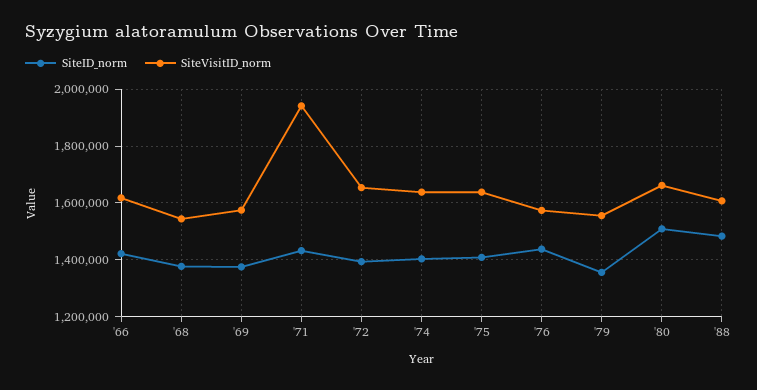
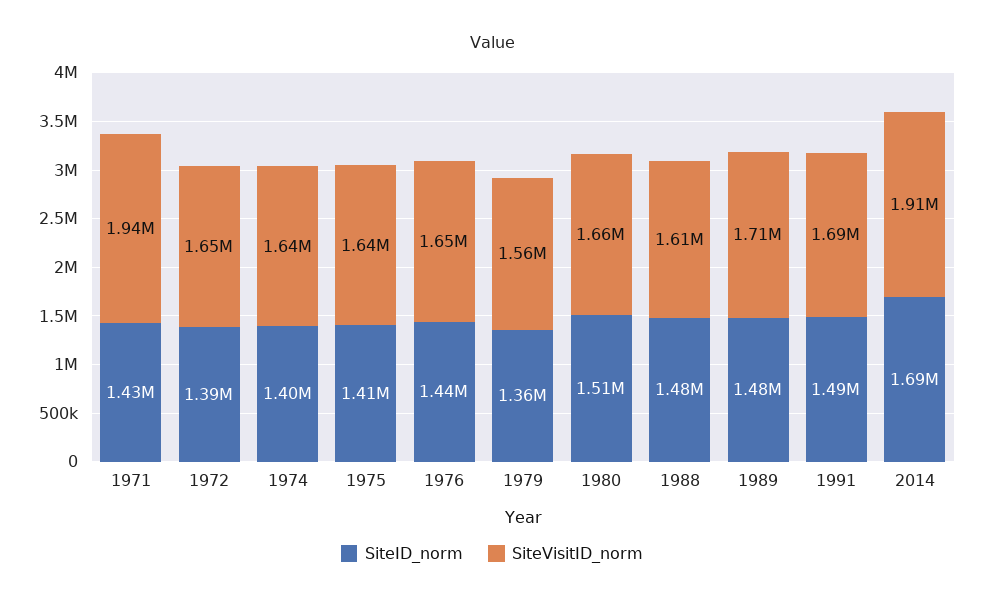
SiteID_norm, '66: 1425000 -> none
SiteVisitID_norm, '66: 1625000 -> none
SiteID_norm, '68: 1375000 -> none
SiteVisitID_norm, '68: 1550000 -> none
SiteID_norm, '69: 1375000 -> none
SiteVisitID_norm, '69: 1575000 -> none
SiteVisitID_norm, '76: 1575000 -> 1650000
SiteID_norm, 1989: none -> 1480000
SiteVisitID_norm, 1989: none -> 1710000
SiteID_norm, 1991: none -> 1490000
SiteVisitID_norm, 1991: none -> 1690000
SiteID_norm, 2014: none -> 1690000
SiteVisitID_norm, 2014: none -> 1910000

